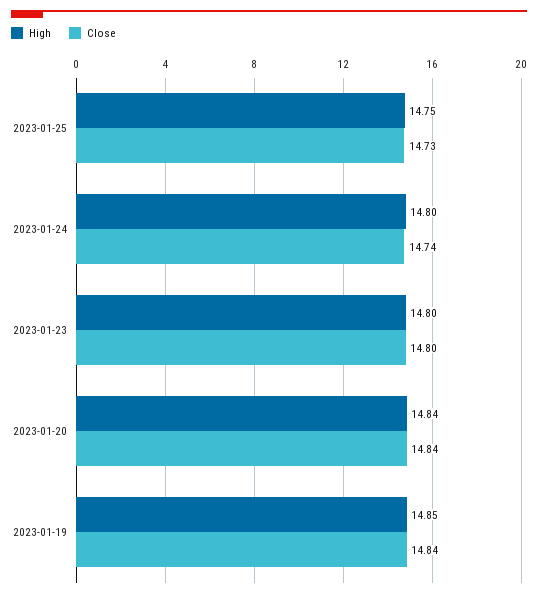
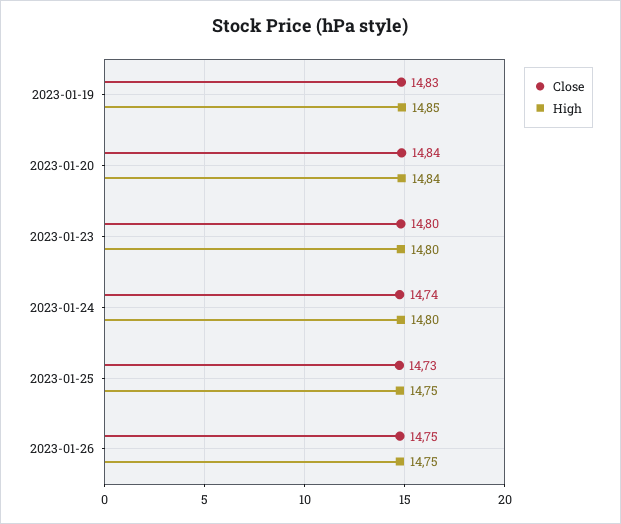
Close, 2023-01-19: 14.84 -> 14.83
Close, 2023-01-26: none -> 14.75
High, 2023-01-26: none -> 14.75

